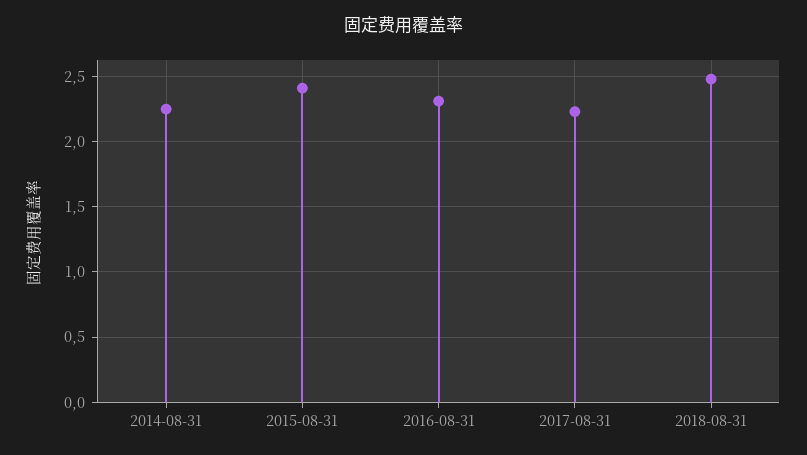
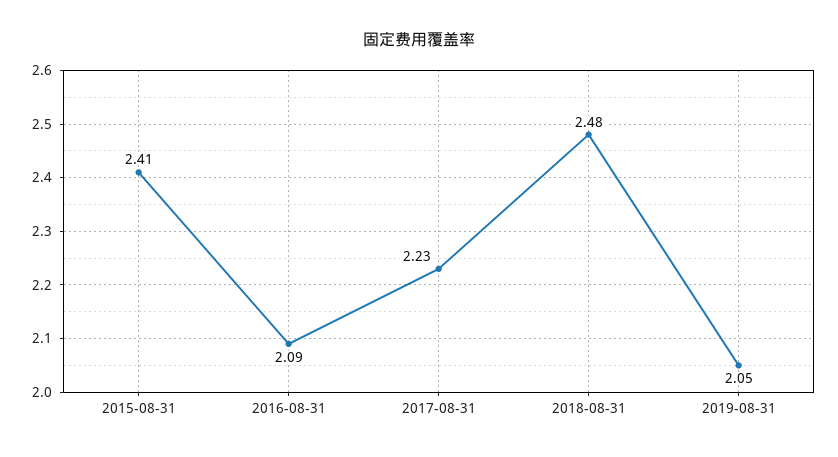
2014-08-31: 2.25 -> none
2016-08-31: 2.3 -> 2.09
2019-08-31: none -> 2.05

